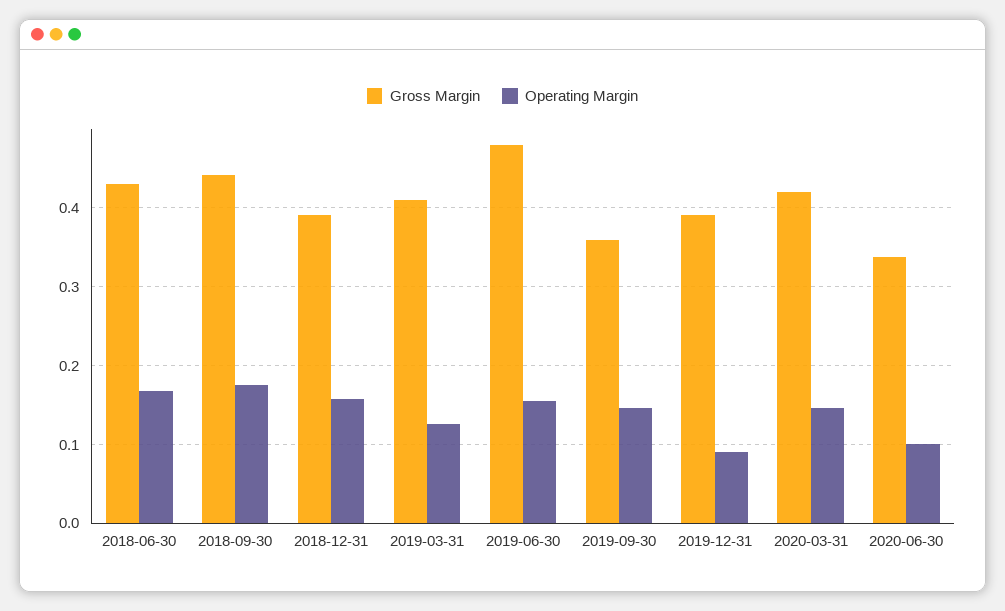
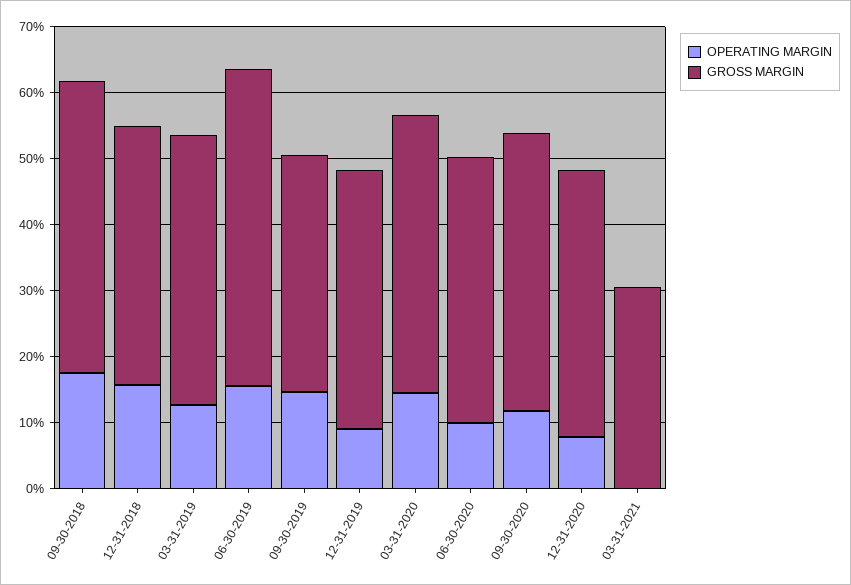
Gross Margin, 2018-06-30: 0.43 -> none
Operating Margin, 2018-06-30: 0.17 -> none
Gross Margin, 2020-06-30: 0.34 -> 0.4
Operating Margin, 09-30-2020: none -> 0.12
Gross Margin, 09-30-2020: none -> 0.42
Operating Margin, 12-31-2020: none -> 0.08
Gross Margin, 12-31-2020: none -> 0.4
Operating Margin, 03-31-2021: none -> 0
Gross Margin, 03-31-2021: none -> 0.3

